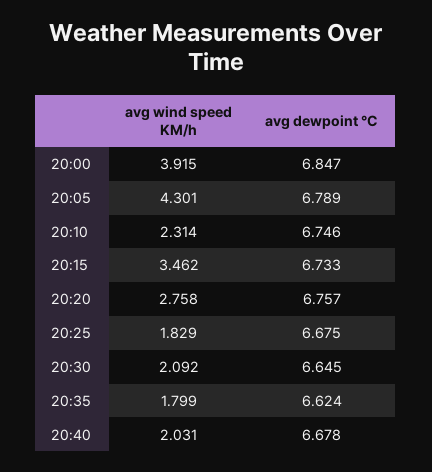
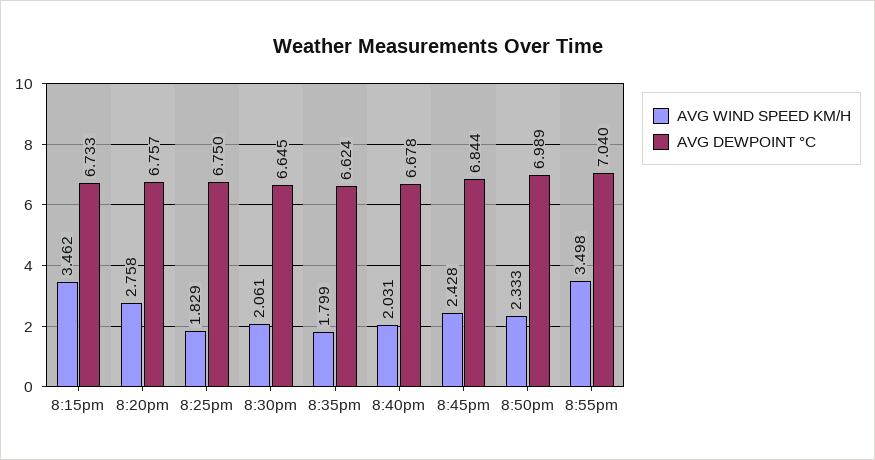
avg wind speed KM/h, 20:00: 3.915 -> none
avg dewpoint °C, 20:00: 6.847 -> none
avg wind speed KM/h, 20:05: 4.301 -> none
avg dewpoint °C, 20:05: 6.789 -> none
avg wind speed KM/h, 20:10: 2.314 -> none
avg dewpoint °C, 20:10: 6.746 -> none
avg dewpoint °C, 20:25: 6.675 -> 6.75
avg wind speed KM/h, 20:30: 2.092 -> 2.061
avg wind speed KM/h, 8:45pm: none -> 2.428
avg dewpoint °C, 8:45pm: none -> 6.844
avg wind speed KM/h, 8:50pm: none -> 2.333
avg dewpoint °C, 8:50pm: none -> 6.989
avg wind speed KM/h, 8:55pm: none -> 3.498
avg dewpoint °C, 8:55pm: none -> 7.04

